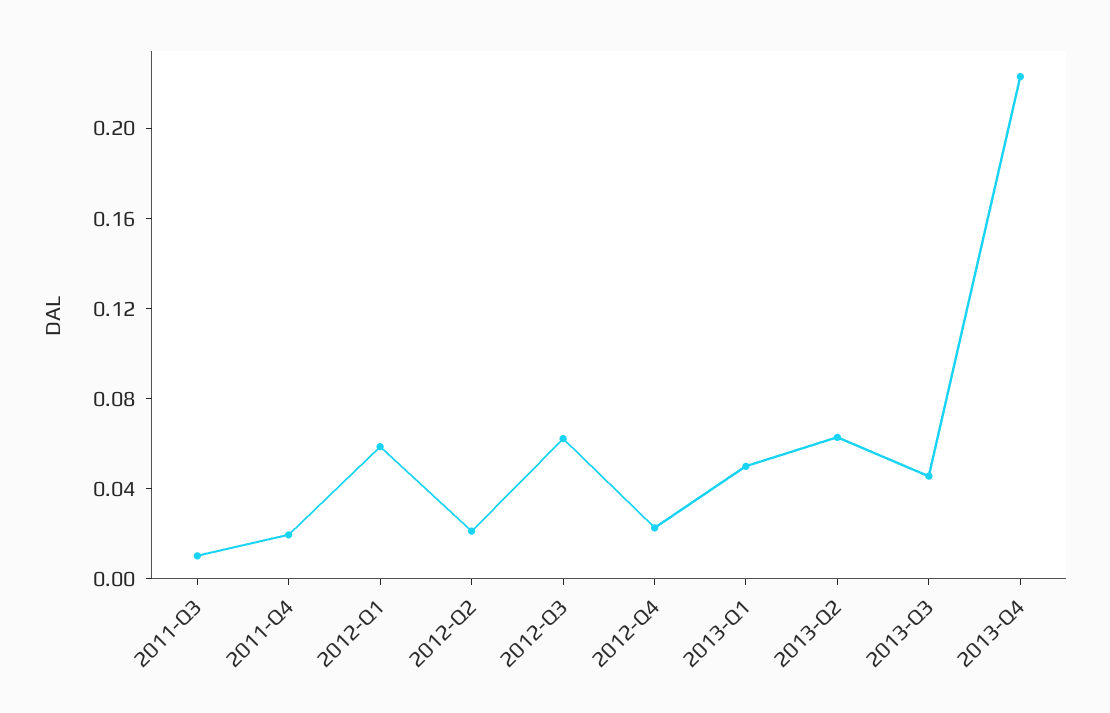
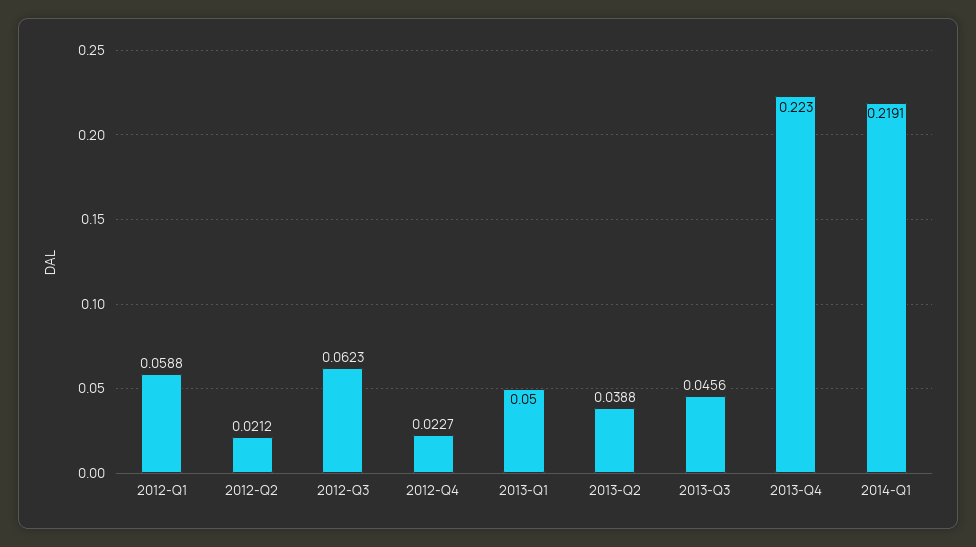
2011-Q3: 0.01 -> none
2011-Q4: 0.02 -> none
2013-Q2: 0.06 -> 0.0388
2014-Q1: none -> 0.2191

